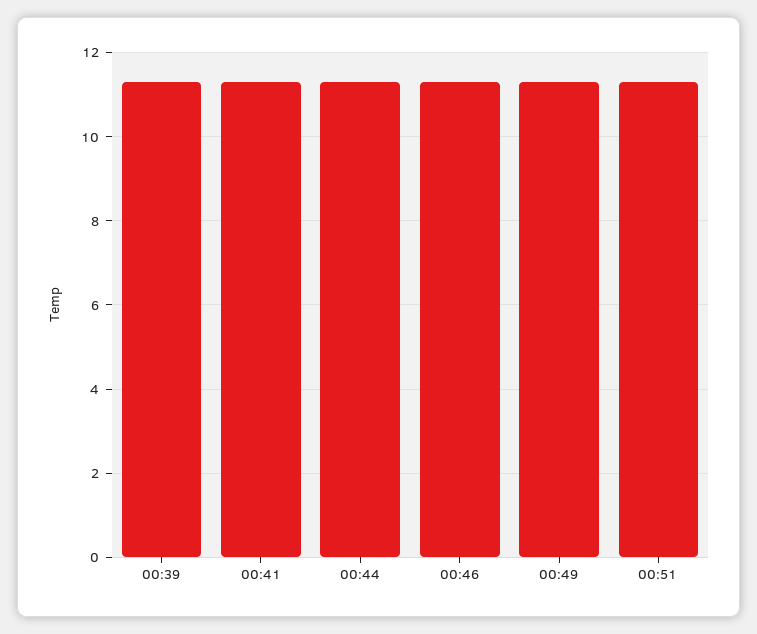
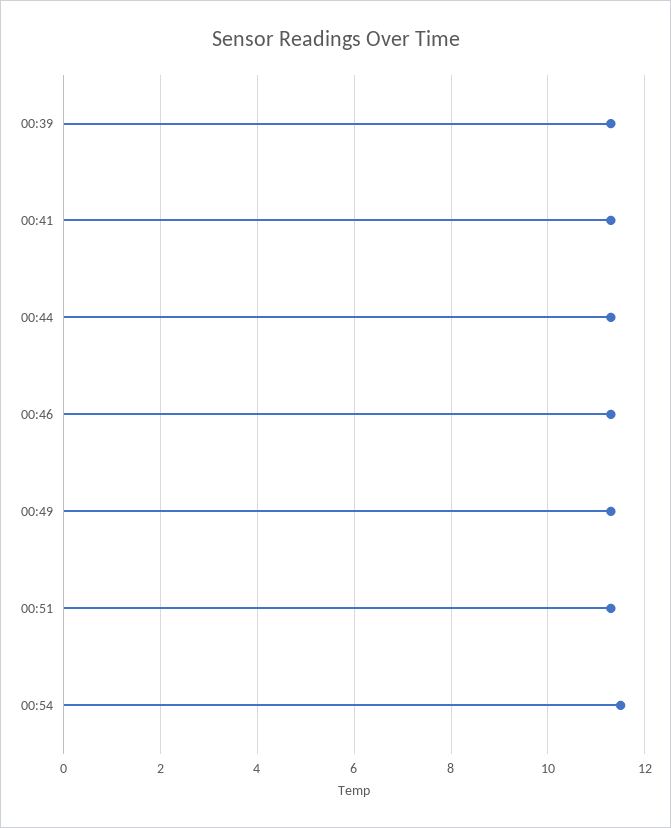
00:54: none -> 11.5

